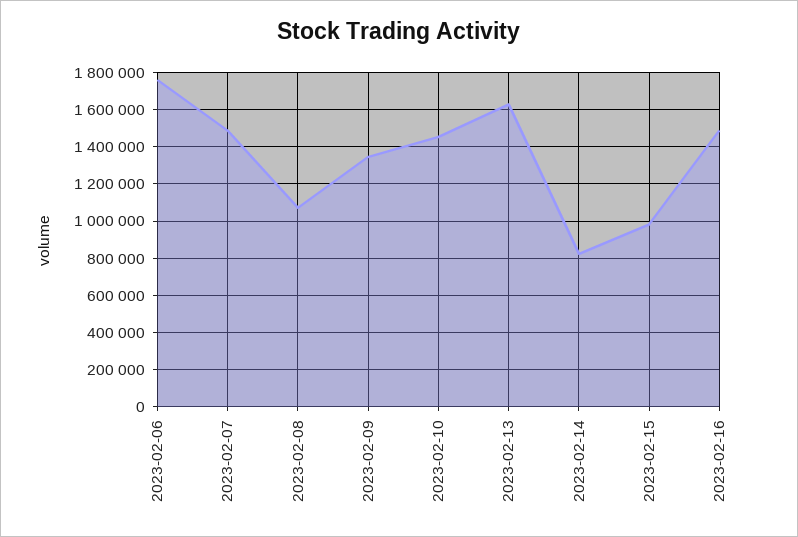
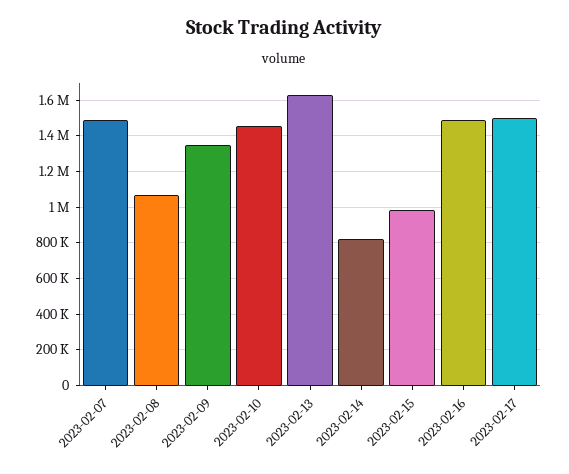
2023-02-06: 1750000 -> none
2023-02-17: none -> 1500000

